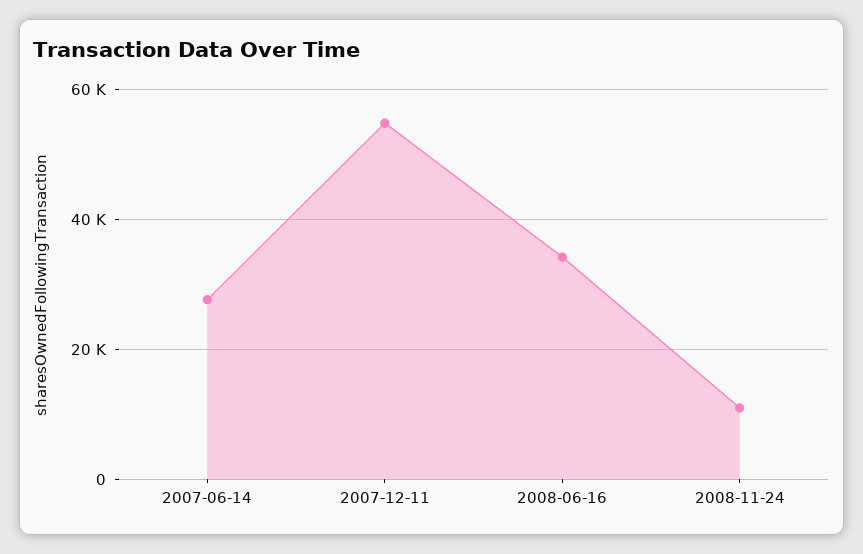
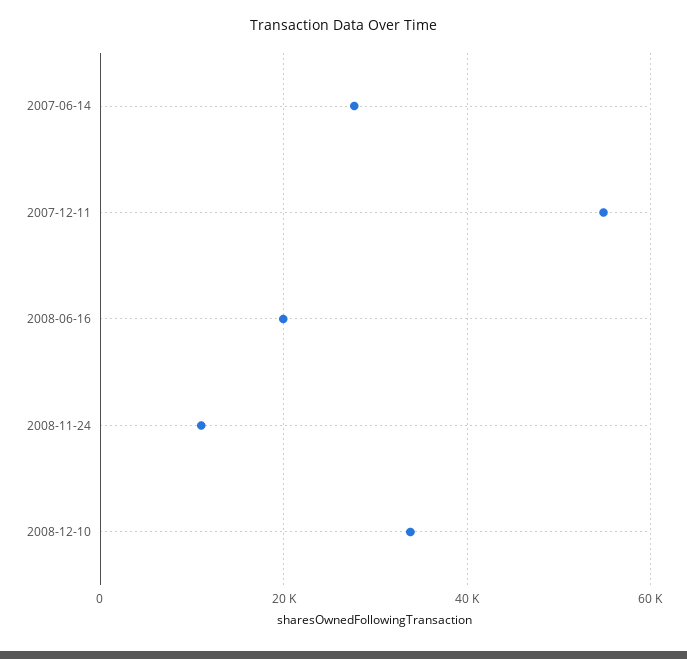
2008-06-16: 34000 -> 20000
2008-12-10: none -> 34000

